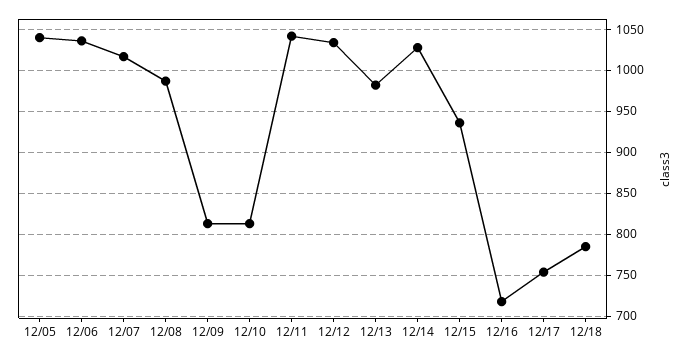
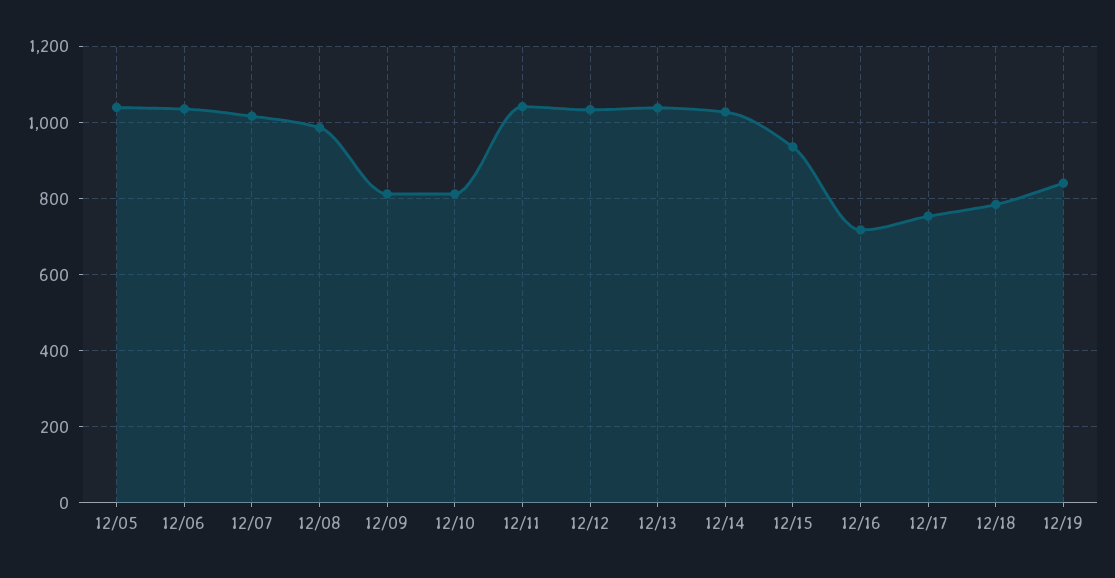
12/13: 980 -> 1040
12/19: none -> 840

